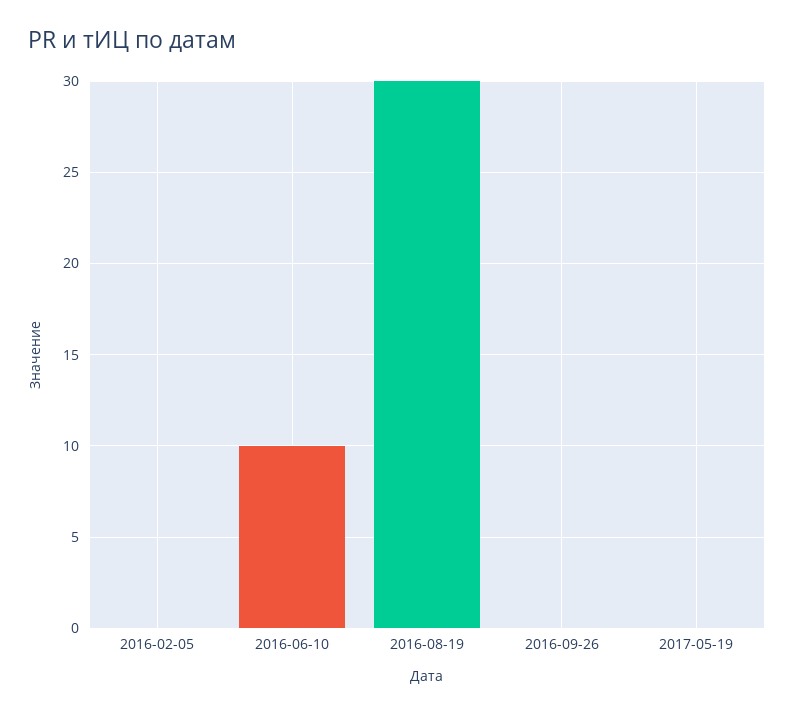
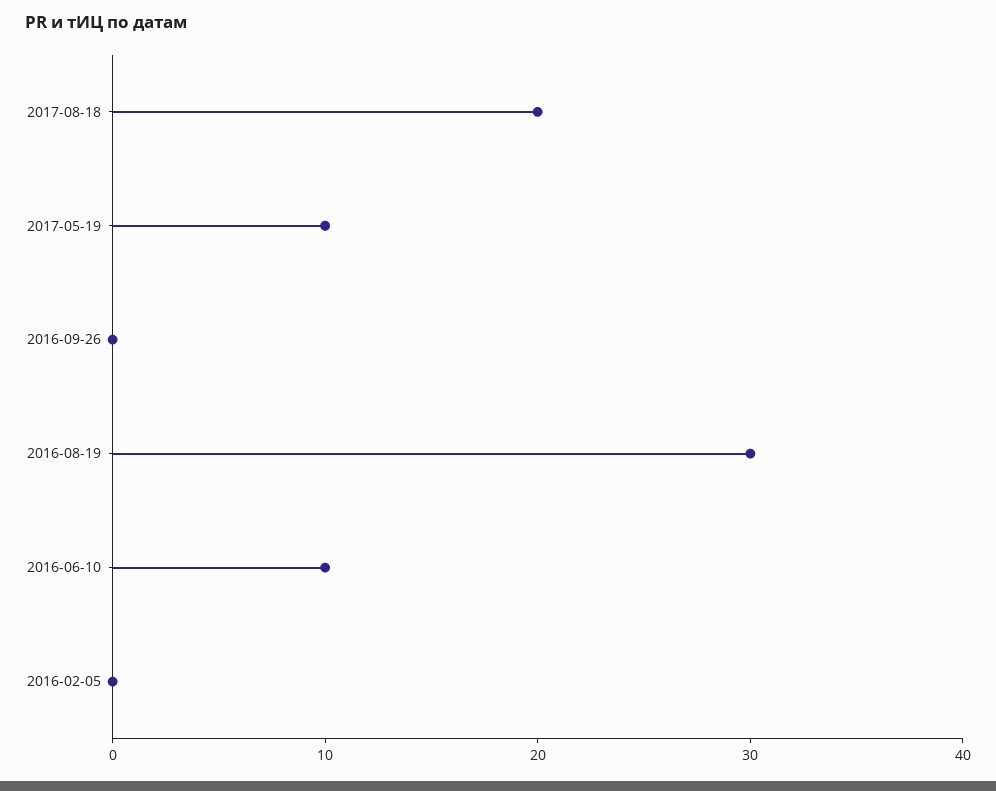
2017-05-19: 0 -> 10
2017-08-18: none -> 20

